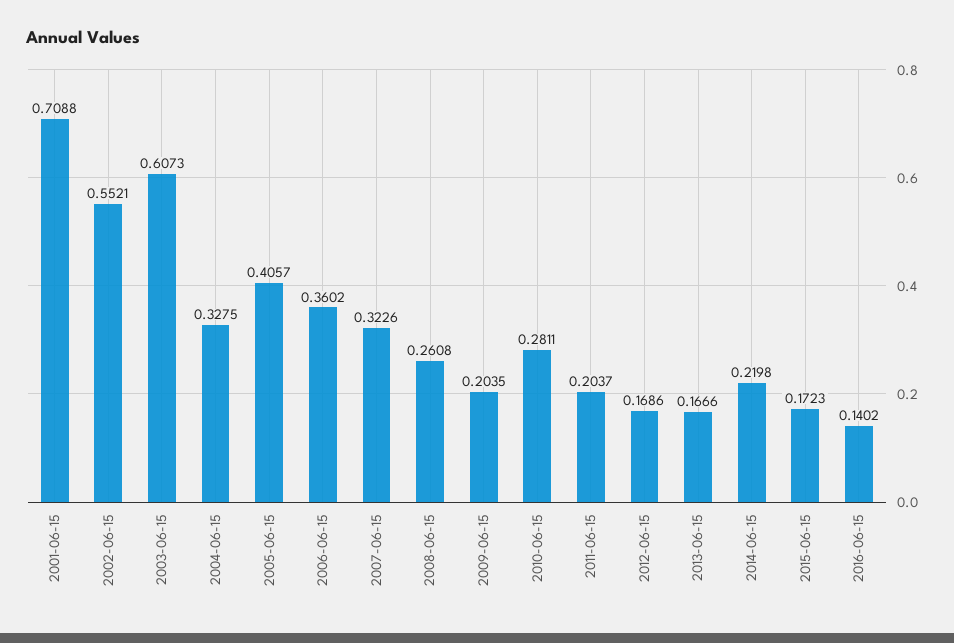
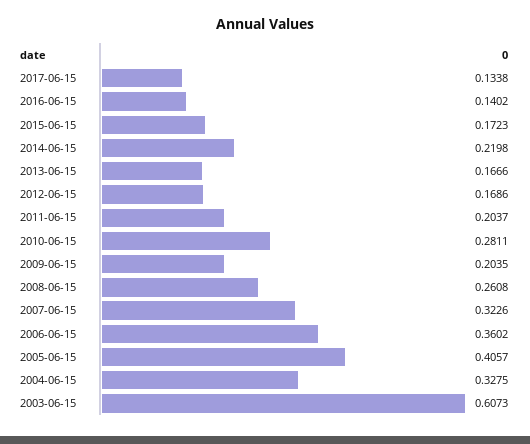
2001-06-15: 0.7088 -> none
2002-06-15: 0.5521 -> none
2017-06-15: none -> 0.1338

